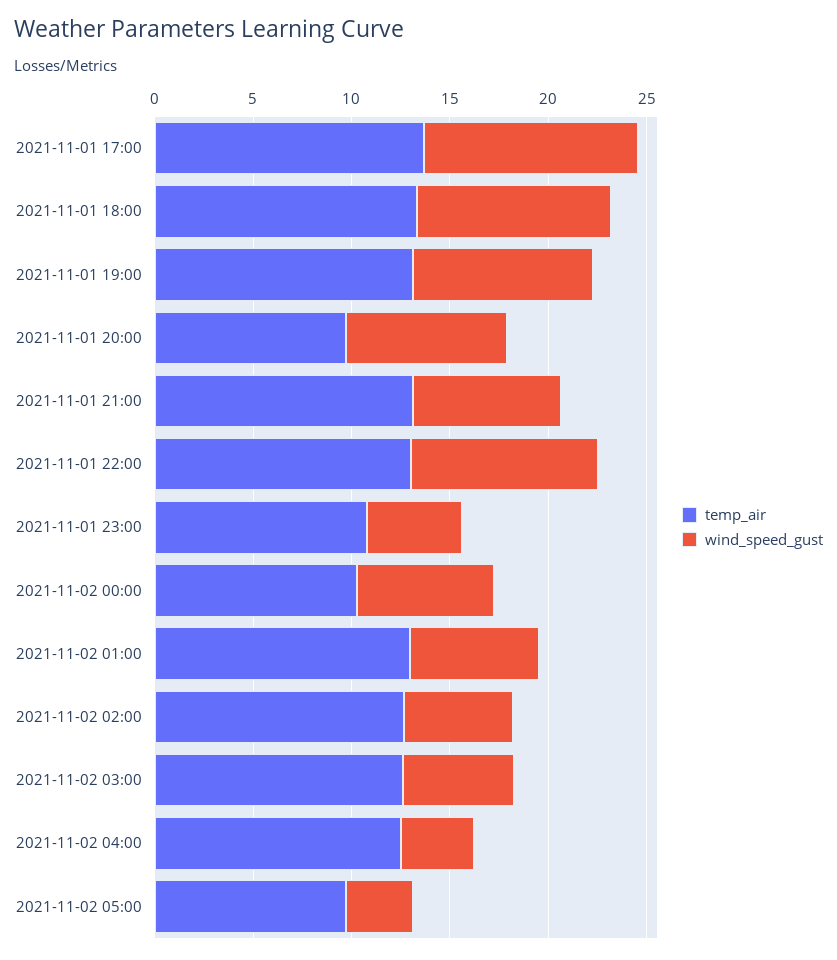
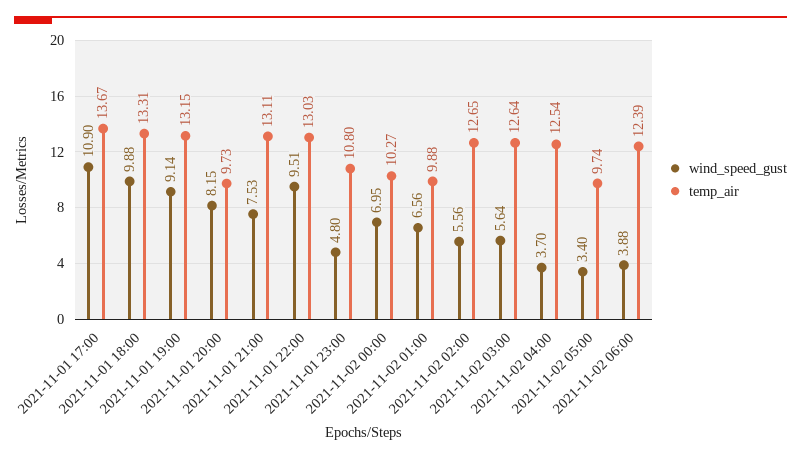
temp_air, 2021-11-02 01:00: 13 -> 9.88
wind_speed_gust, 2021-11-02 06:00: none -> 3.88
temp_air, 2021-11-02 06:00: none -> 12.39

